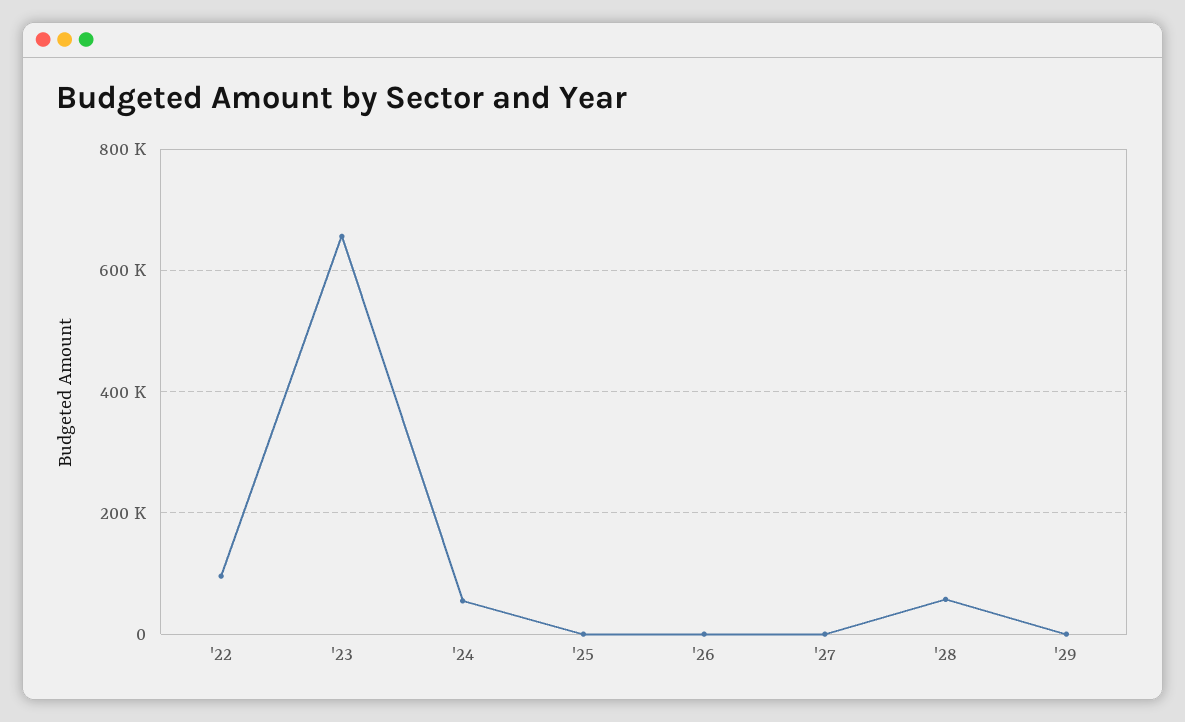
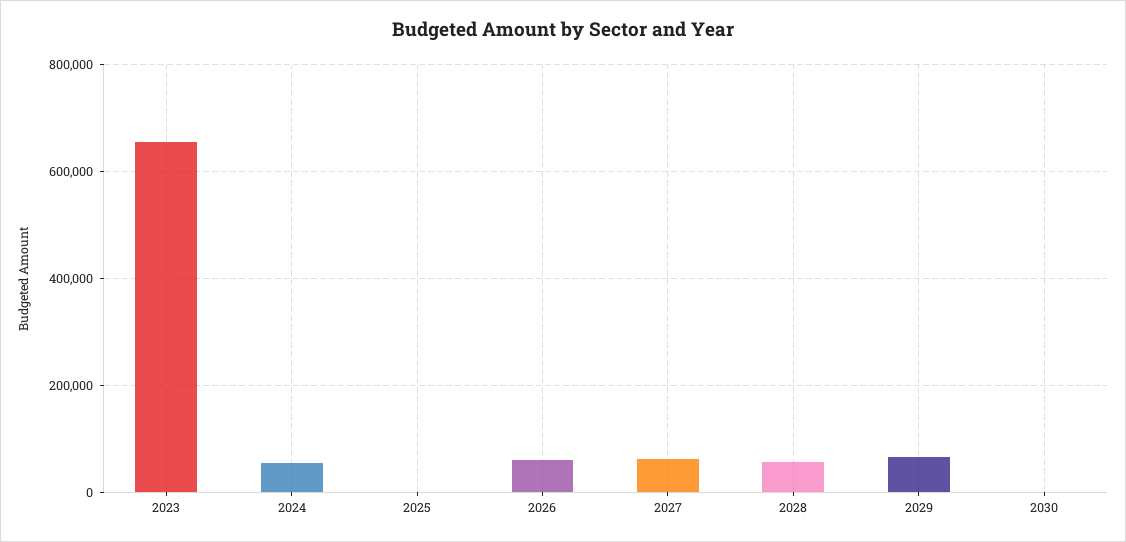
'22: 100000 -> none
'26: 0 -> 60000
'27: 0 -> 60000
'29: 0 -> 60000
2030: none -> 0

